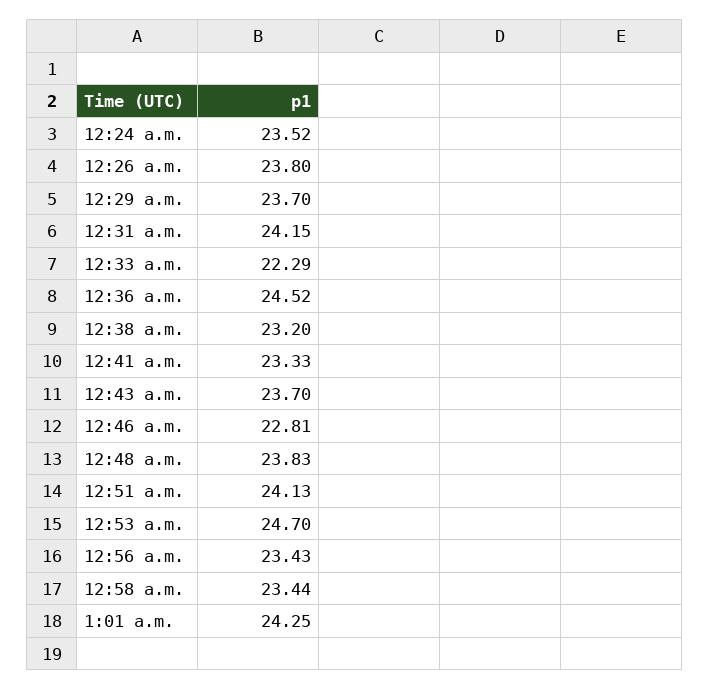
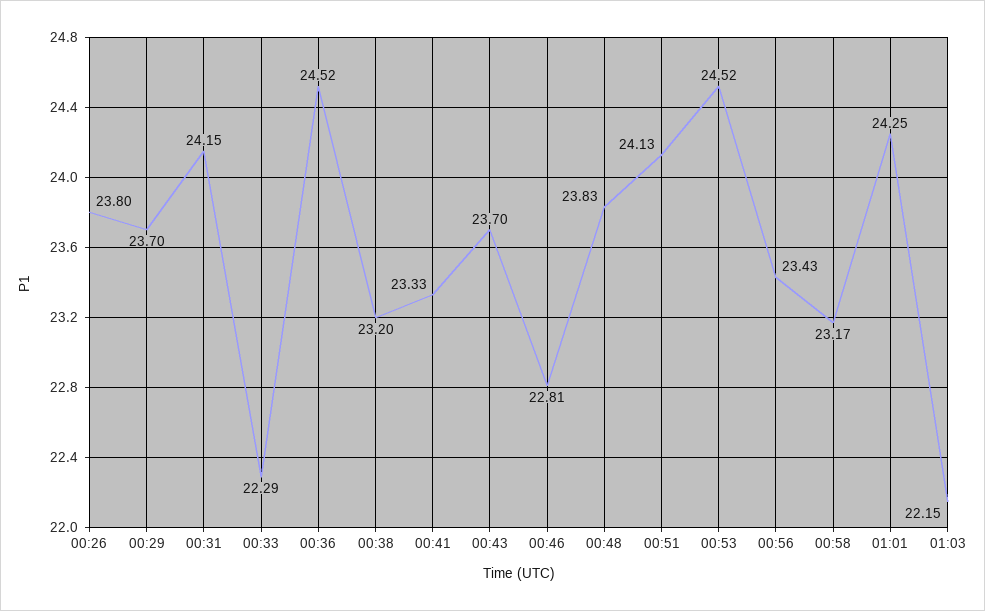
12:24 a.m.: 23.52 -> none
12:53 a.m.: 24.7 -> 24.52
12:58 a.m.: 23.44 -> 23.17
01:03: none -> 22.15

